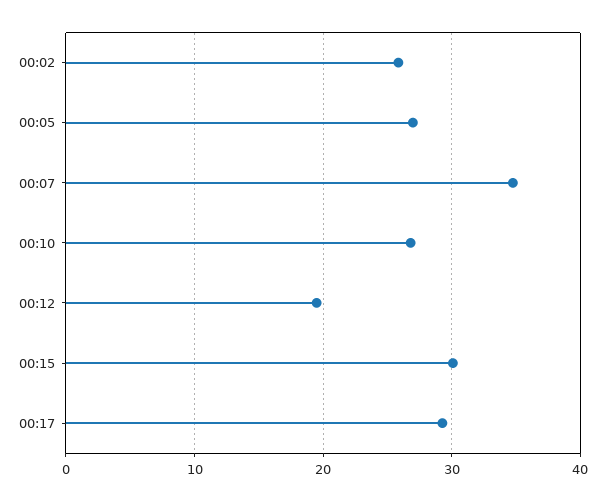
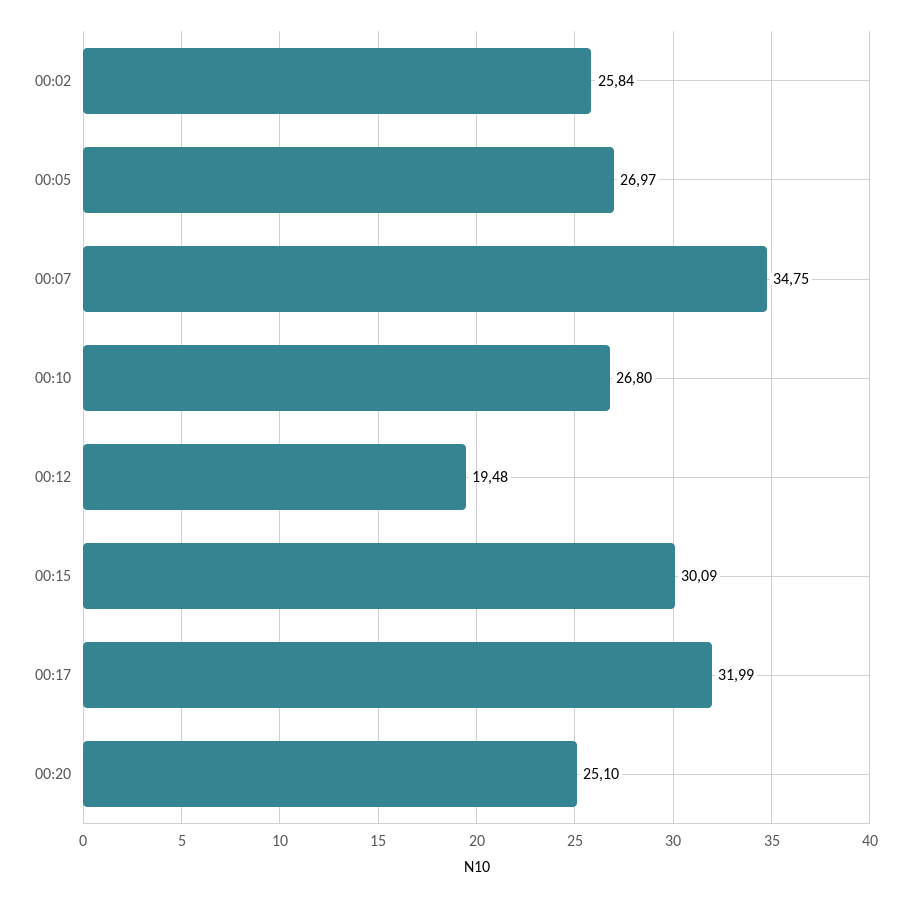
00:17: 29 -> 31.99
00:20: none -> 25.1

